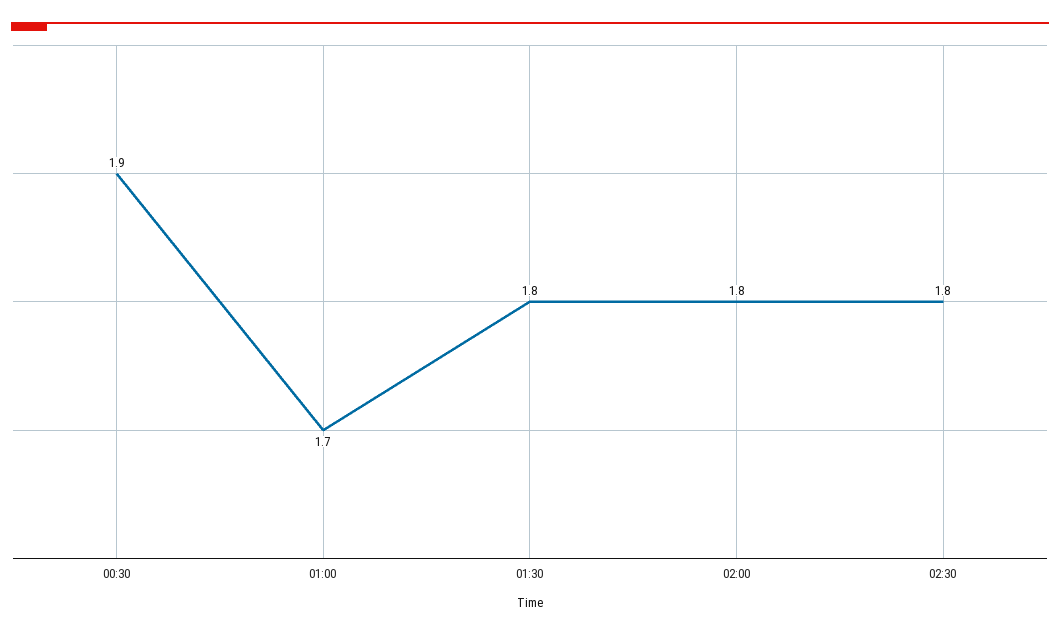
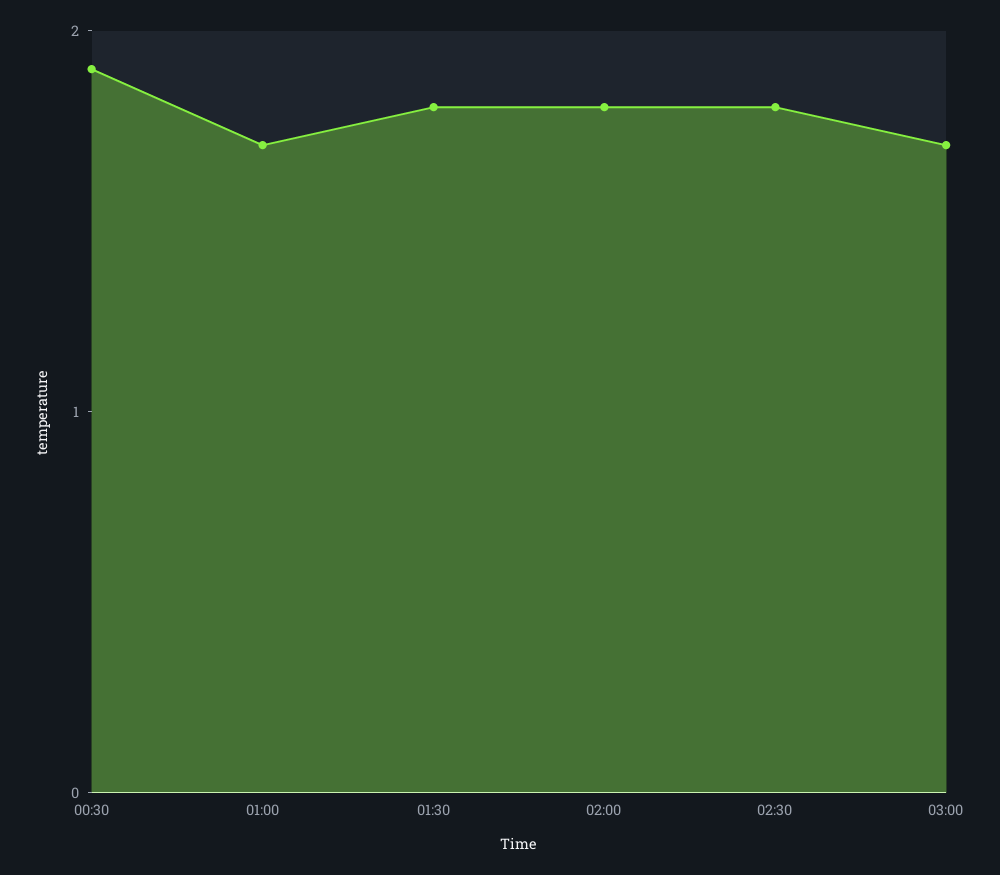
03:00: none -> 1.7

